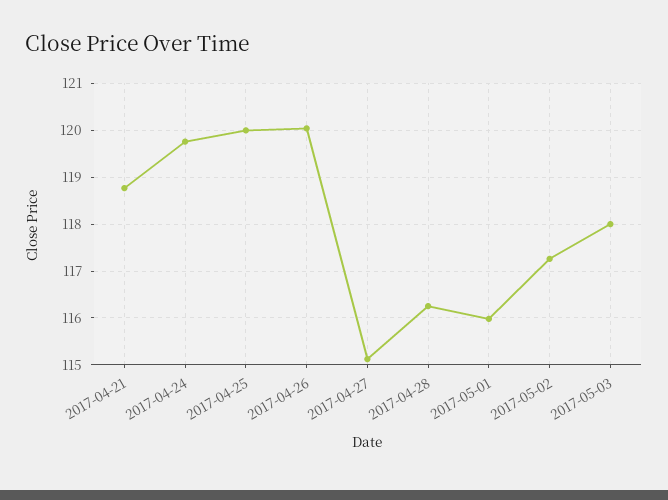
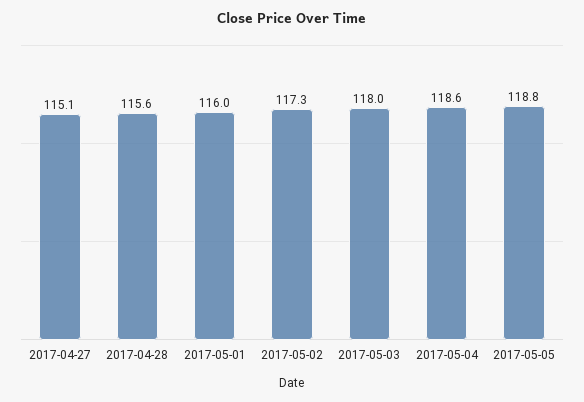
2017-04-21: 118.8 -> none
2017-04-24: 119.8 -> none
2017-04-25: 120 -> none
2017-04-26: 120 -> none
2017-04-28: 116.2 -> 115.6
2017-05-04: none -> 118.6
2017-05-05: none -> 118.8

